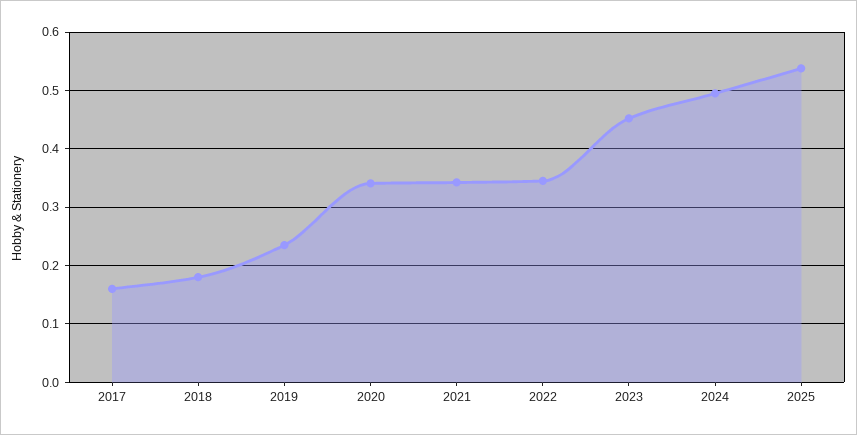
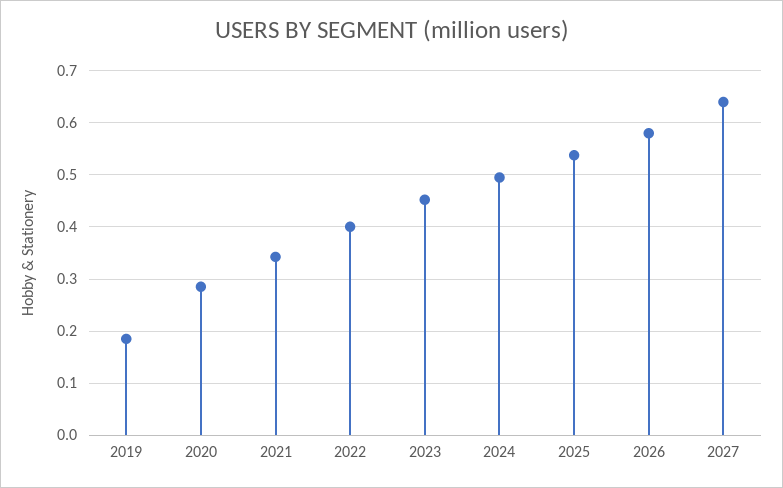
2017: 0.16 -> none
2018: 0.18 -> none
2019: 0.24 -> 0.18
2020: 0.34 -> 0.28
2022: 0.34 -> 0.4
2026: none -> 0.58
2027: none -> 0.64

